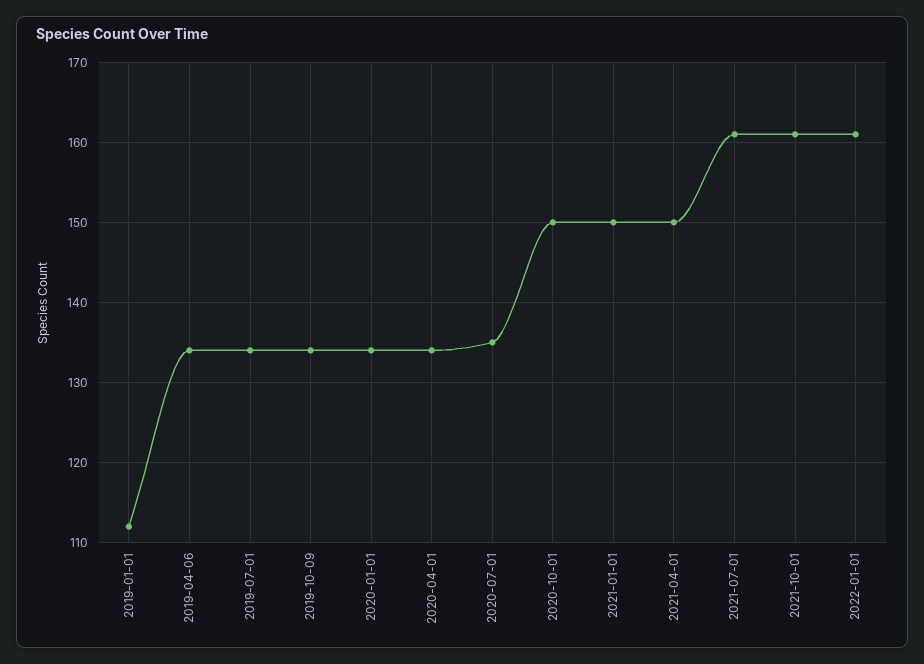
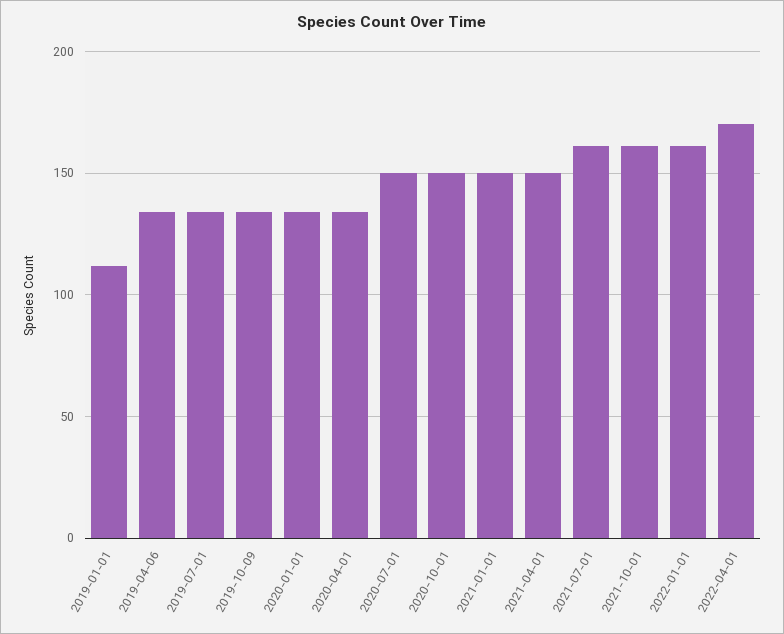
2020-07-01: 135 -> 150
2022-04-01: none -> 170

